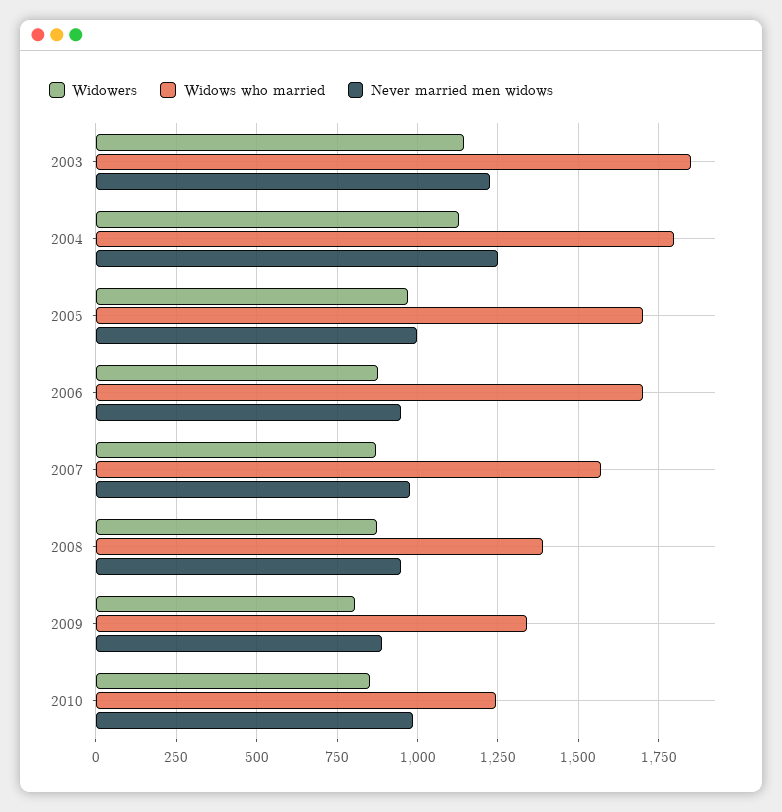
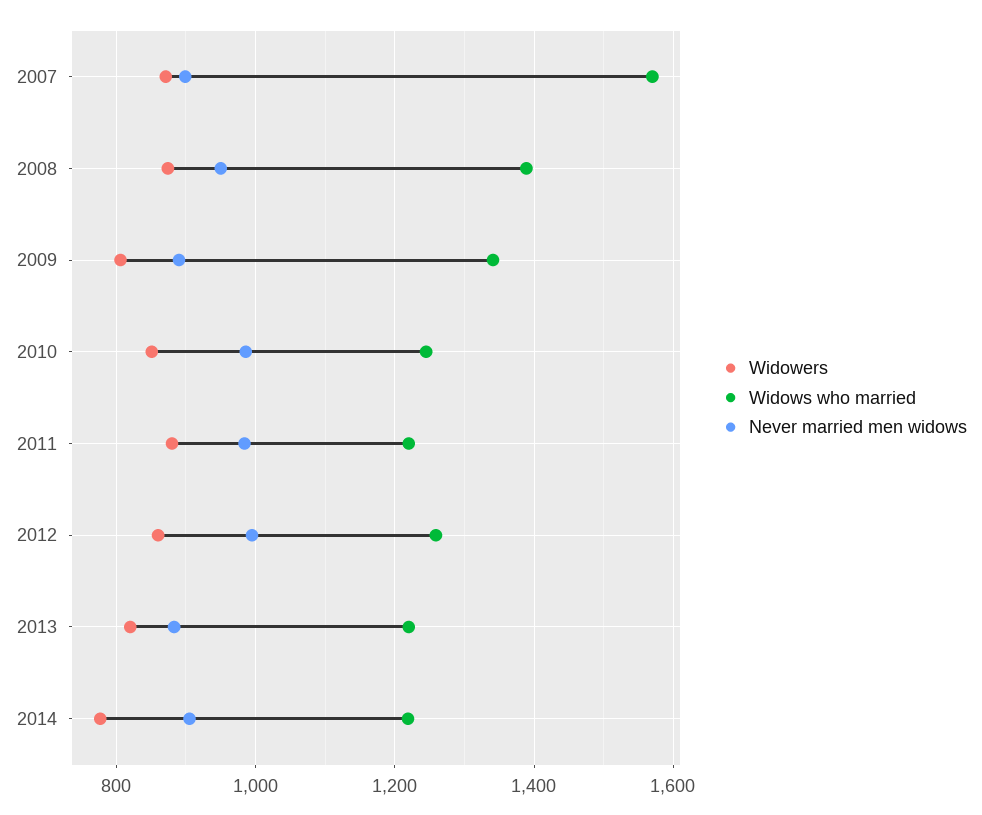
Widowers, 2003: 1150 -> none
Widows who married, 2003: 1850 -> none
Never married men widows, 2003: 1225 -> none
Widowers, 2004: 1125 -> none
Widows who married, 2004: 1800 -> none
Never married men widows, 2004: 1250 -> none
Widowers, 2005: 975 -> none
Widows who married, 2005: 1700 -> none
Never married men widows, 2005: 1000 -> none
Widowers, 2006: 875 -> none
Widows who married, 2006: 1700 -> none
Never married men widows, 2006: 950 -> none
Never married men widows, 2007: 975 -> 900
Widowers, 2011: none -> 880
Widows who married, 2011: none -> 1220
Never married men widows, 2011: none -> 980
Widowers, 2012: none -> 860
Widows who married, 2012: none -> 1260
Never married men widows, 2012: none -> 1000
Widowers, 2013: none -> 820
Widows who married, 2013: none -> 1220
Never married men widows, 2013: none -> 880
Widowers, 2014: none -> 780
Widows who married, 2014: none -> 1220
Never married men widows, 2014: none -> 900

